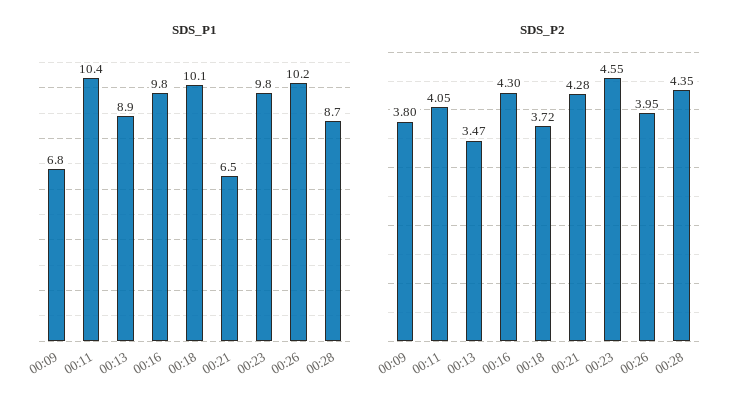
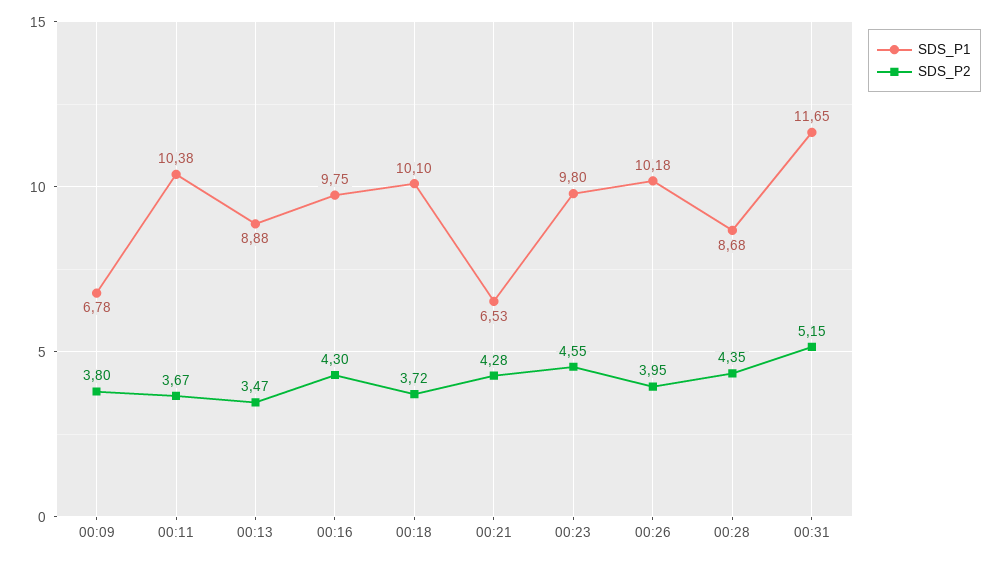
SDS_P2, 00:11: 4.05 -> 3.67
SDS_P1, 00:31: none -> 11.65
SDS_P2, 00:31: none -> 5.15

